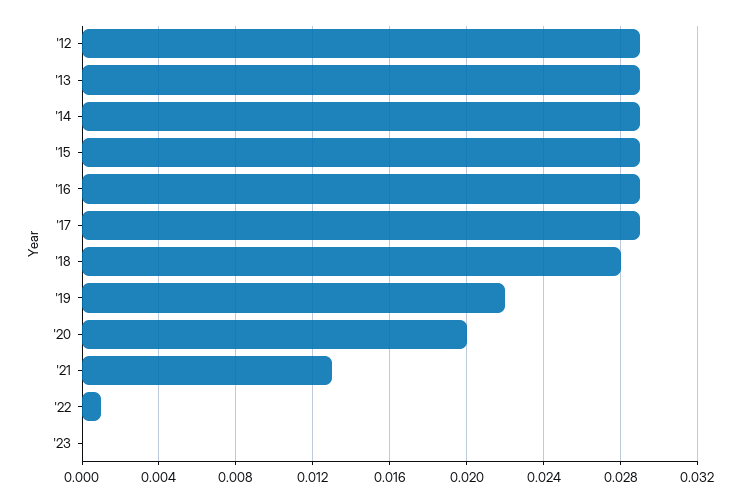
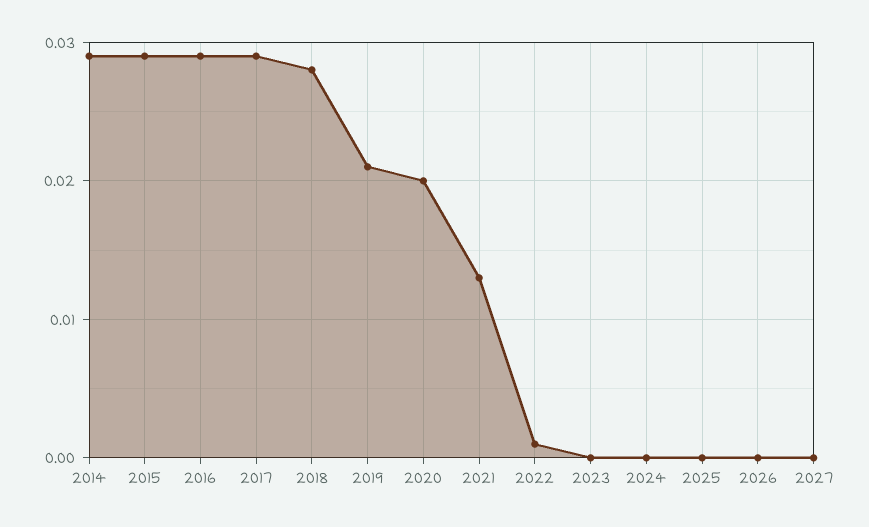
'12: 0.029 -> none
'13: 0.029 -> none
'19: 0.022 -> 0.021
2024: none -> 0
2025: none -> 0
2026: none -> 0
2027: none -> 0

